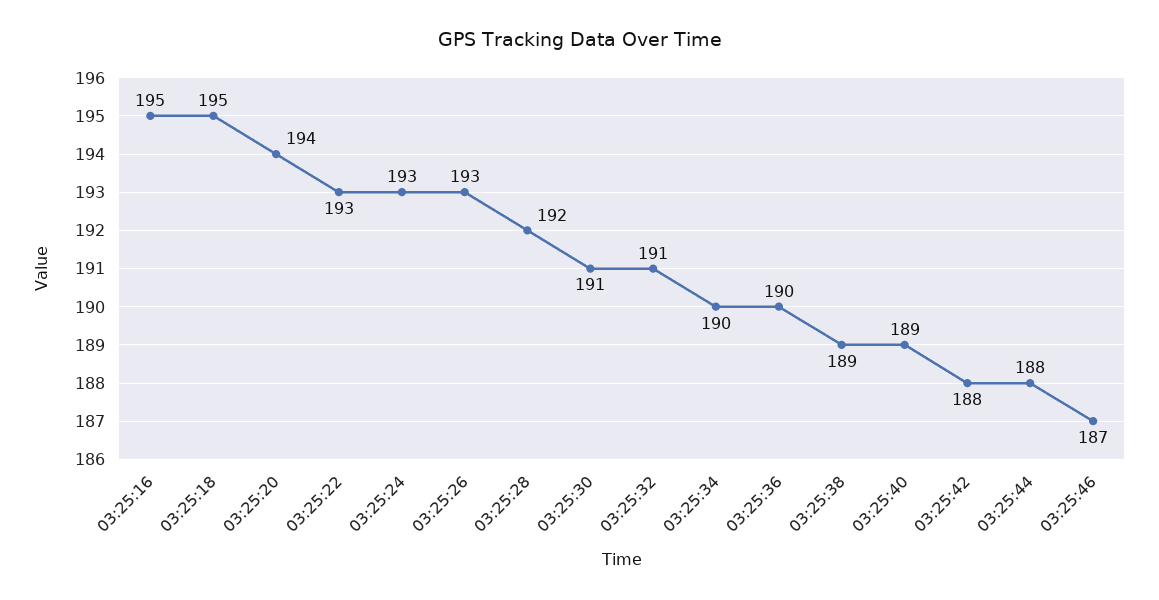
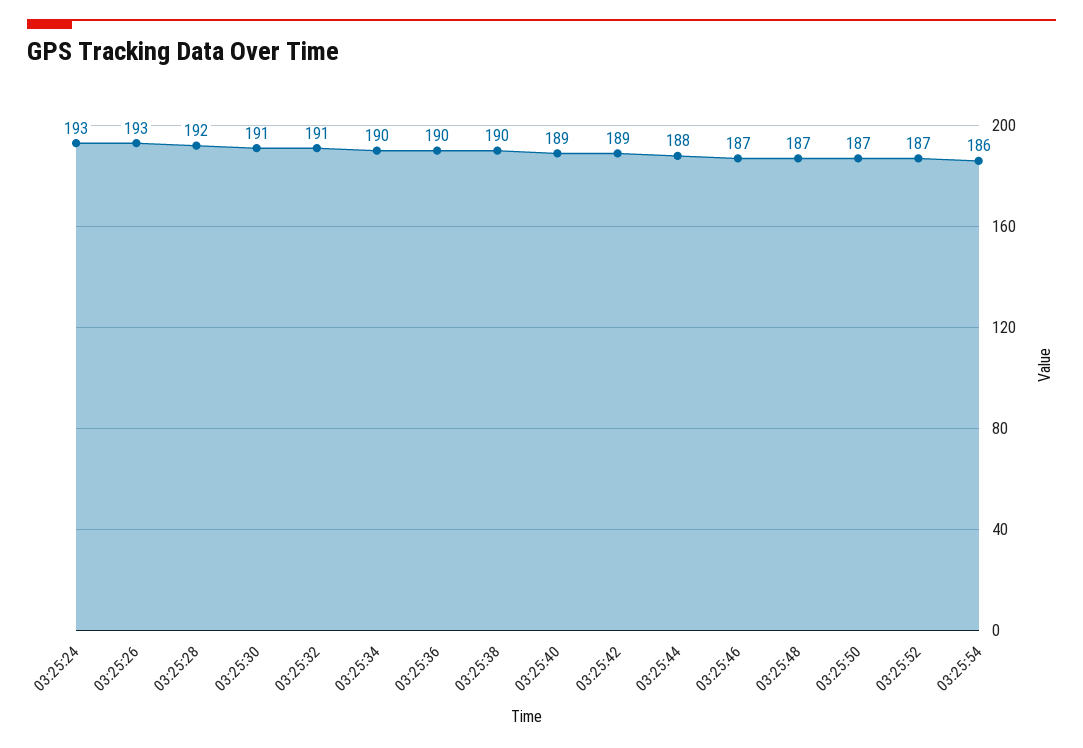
03:25:16: 195 -> none
03:25:18: 195 -> none
03:25:20: 194 -> none
03:25:22: 193 -> none
03:25:38: 189 -> 190
03:25:42: 188 -> 189
03:25:48: none -> 187
03:25:50: none -> 187
03:25:52: none -> 187
03:25:54: none -> 186

